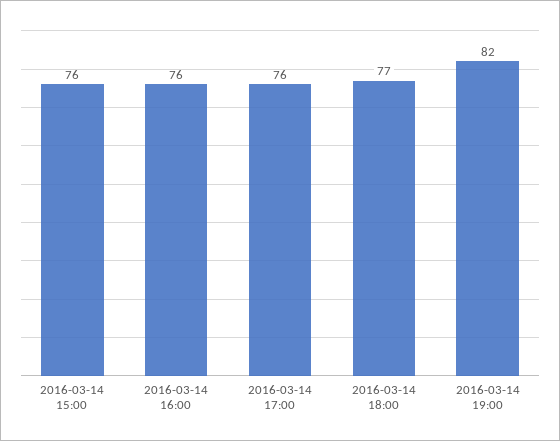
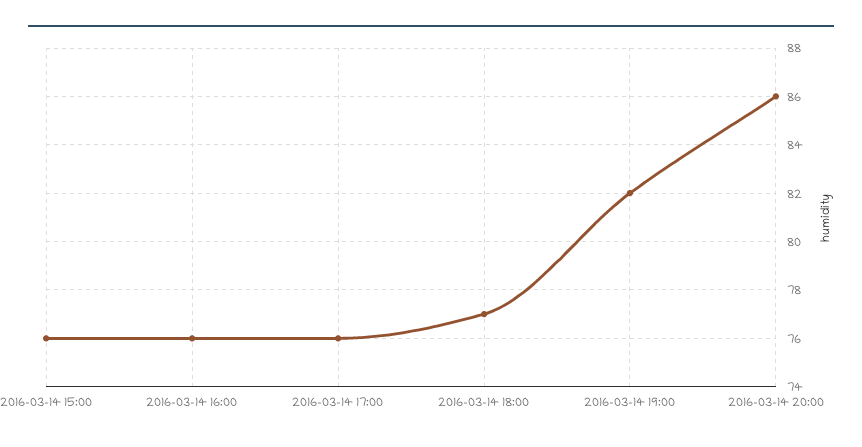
2016-03-14 20:00: none -> 86

